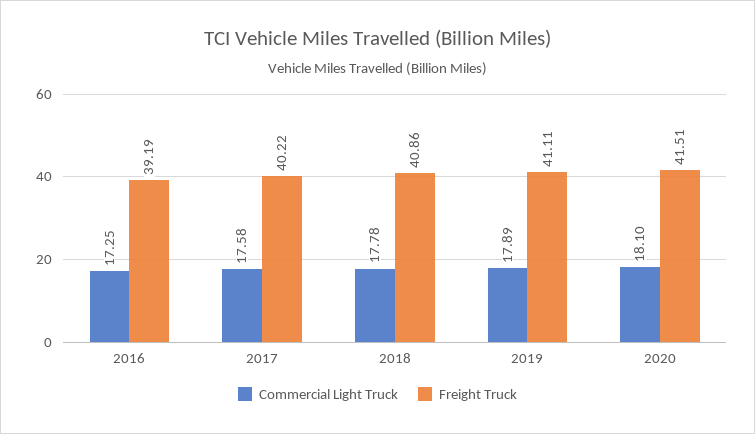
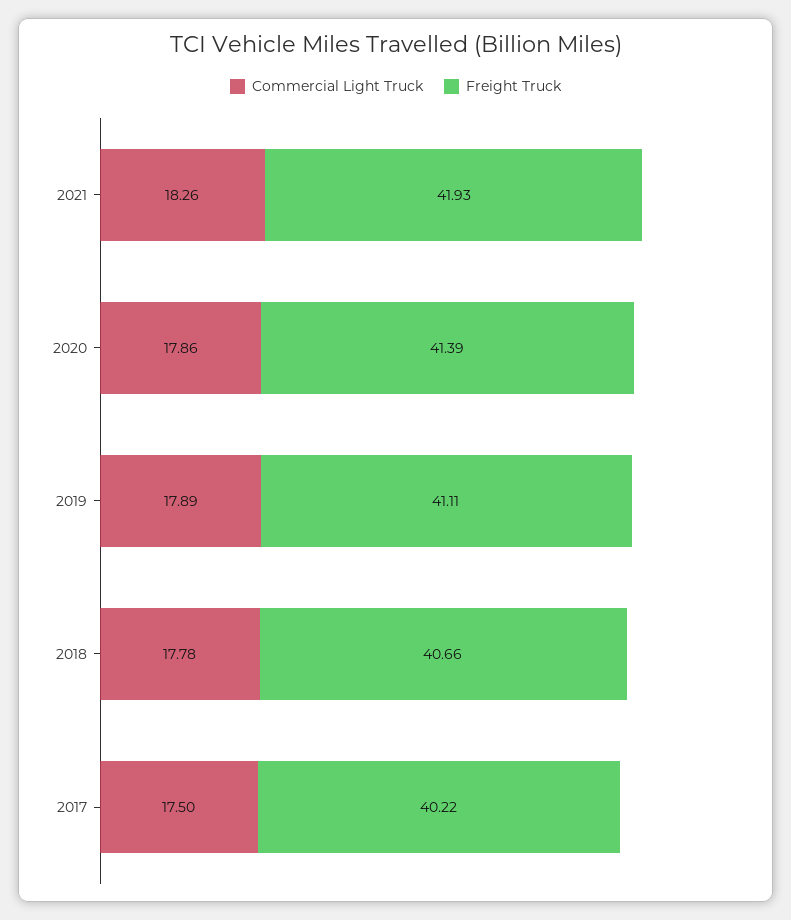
Commercial Light Truck, 2016: 17.25 -> none
Freight Truck, 2016: 39.19 -> none
Commercial Light Truck, 2017: 17.58 -> 17.5
Freight Truck, 2018: 40.86 -> 40.66
Commercial Light Truck, 2020: 18.1 -> 17.86
Freight Truck, 2020: 41.51 -> 41.39
Commercial Light Truck, 2021: none -> 18.26
Freight Truck, 2021: none -> 41.93

